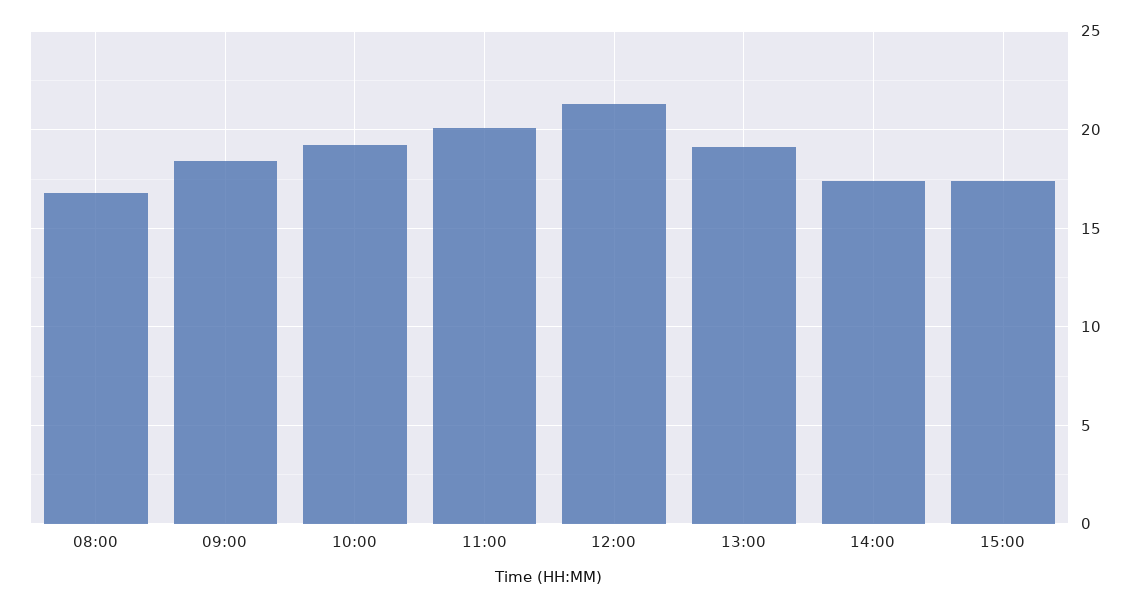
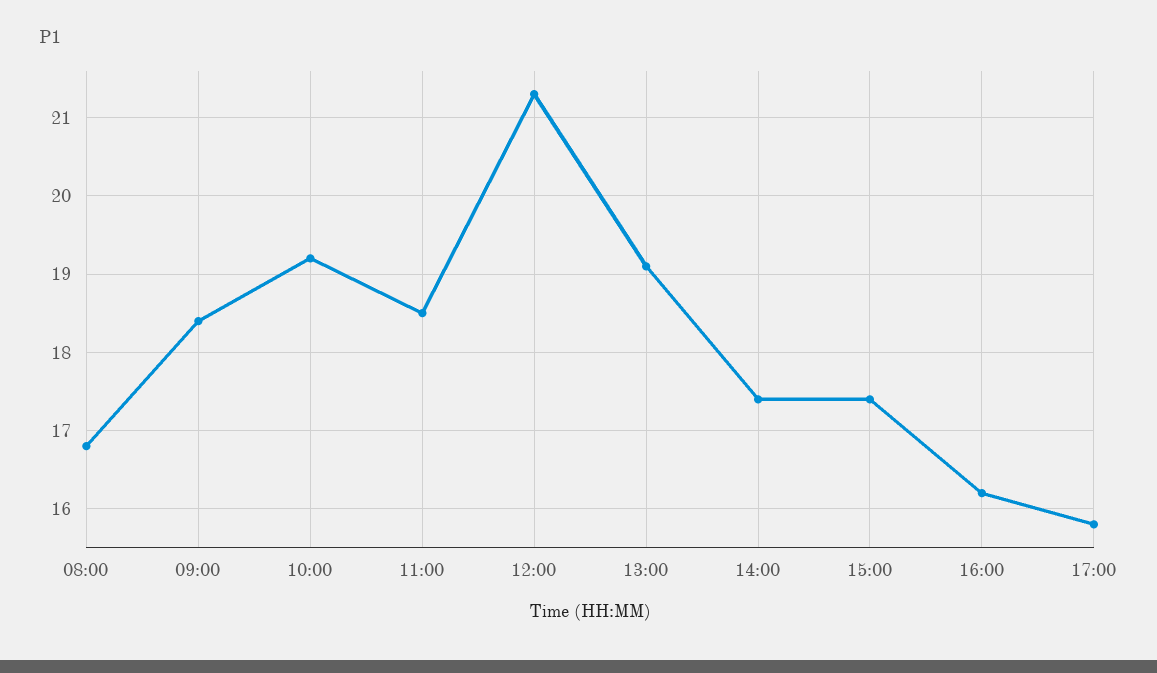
11:00: 20 -> 18.5
16:00: none -> 16.2
17:00: none -> 15.8

